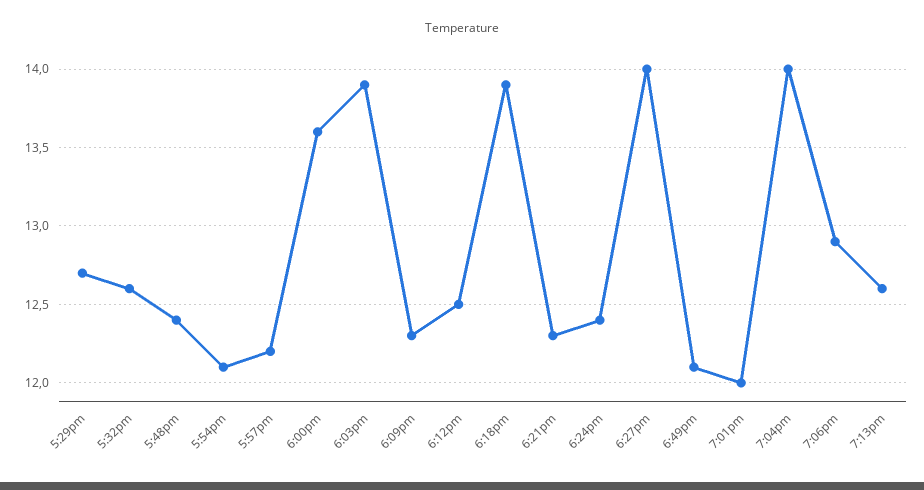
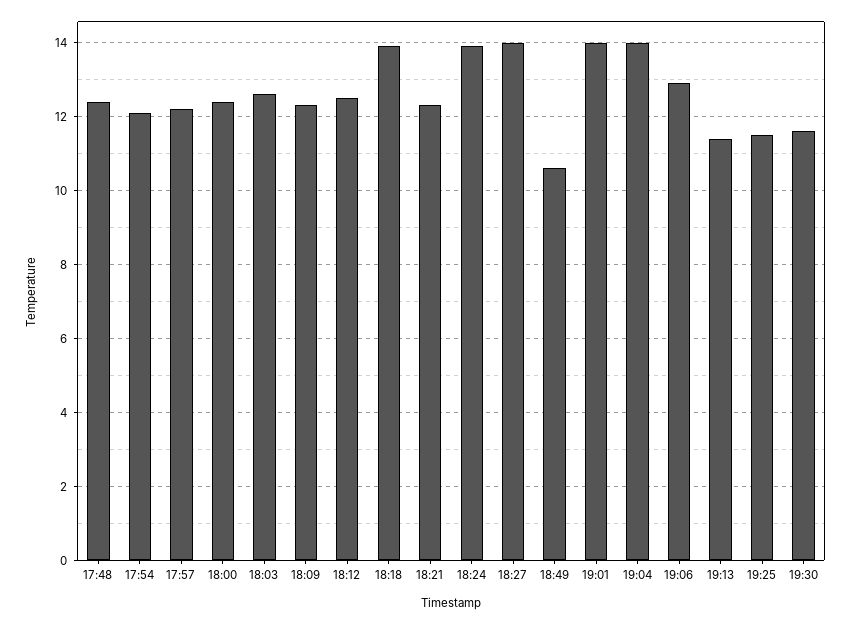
5:29pm: 12.7 -> none
5:32pm: 12.6 -> none
6:00pm: 13.6 -> 12.5
6:03pm: 13.9 -> 12.5
6:24pm: 12.4 -> 14
6:49pm: 12.1 -> 10.5
7:01pm: 12 -> 14
7:13pm: 12.6 -> 11.5
19:25: none -> 11.5
19:30: none -> 11.5

